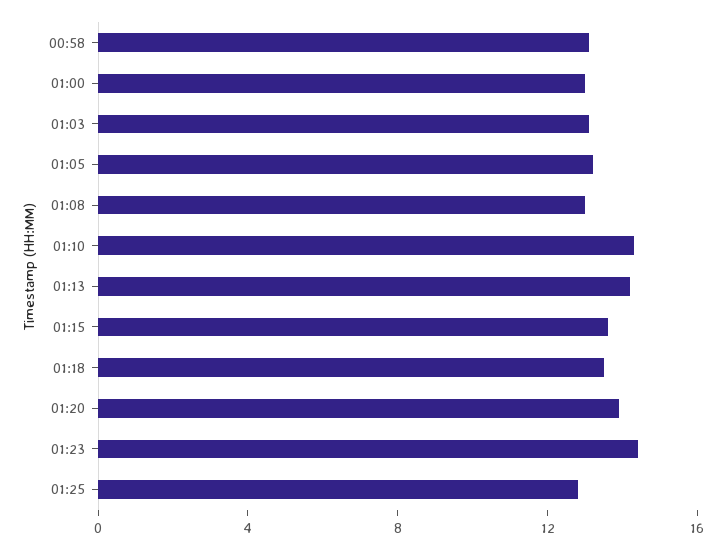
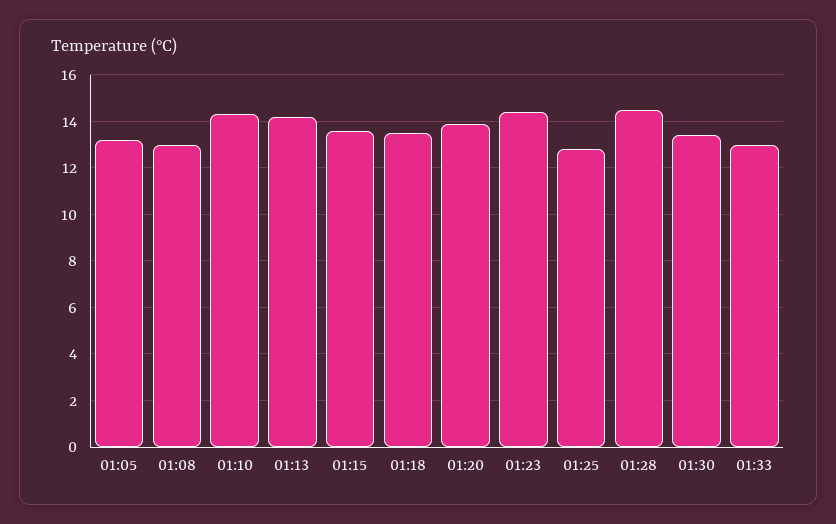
00:58: 13 -> none
01:00: 13 -> none
01:03: 13 -> none
01:28: none -> 14.5
01:30: none -> 13.5
01:33: none -> 13

